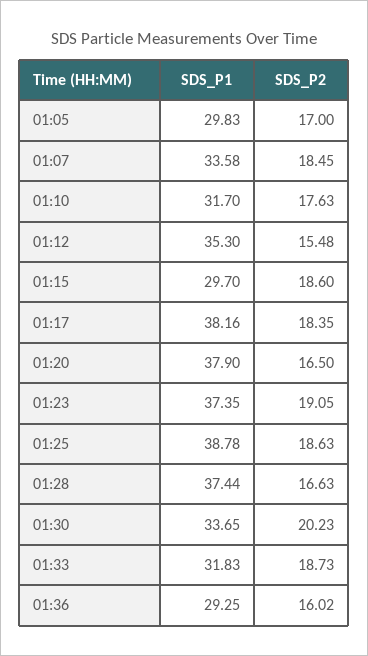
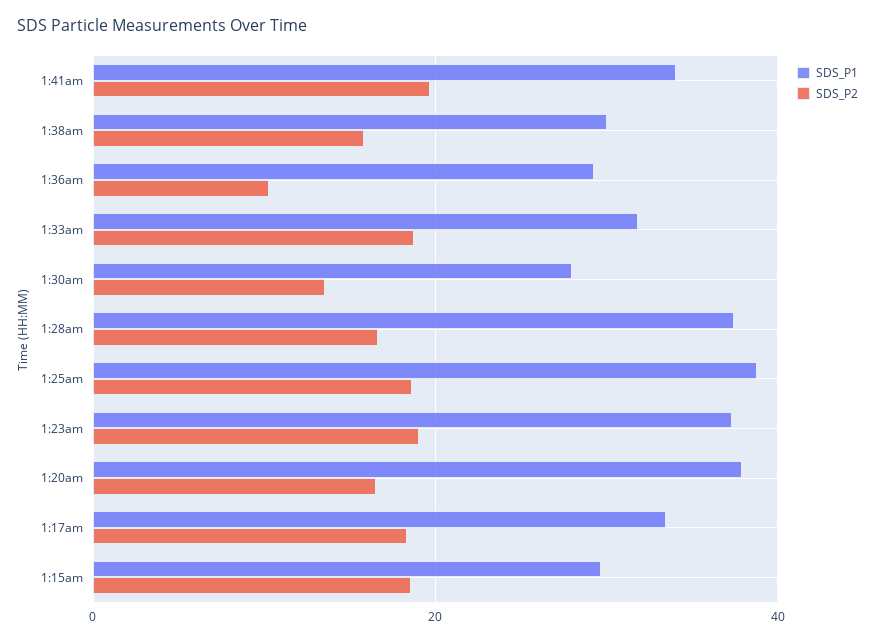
SDS_P1, 01:05: 29.83 -> none
SDS_P2, 01:05: 17 -> none
SDS_P1, 01:07: 33.58 -> none
SDS_P2, 01:07: 18.45 -> none
SDS_P1, 01:10: 31.7 -> none
SDS_P2, 01:10: 17.63 -> none
SDS_P1, 01:12: 35.3 -> none
SDS_P2, 01:12: 15.48 -> none
SDS_P1, 01:17: 38.16 -> 34
SDS_P1, 01:30: 33.65 -> 28
SDS_P2, 01:30: 20.23 -> 14
SDS_P2, 01:36: 16.02 -> 10
SDS_P1, 1:41am: none -> 34
SDS_P2, 1:41am: none -> 20
SDS_P1, 1:38am: none -> 30
SDS_P2, 1:38am: none -> 16

